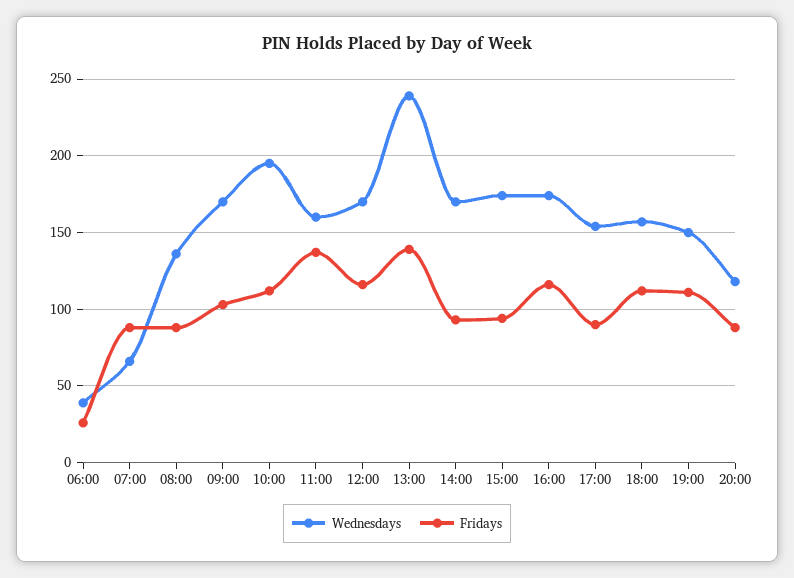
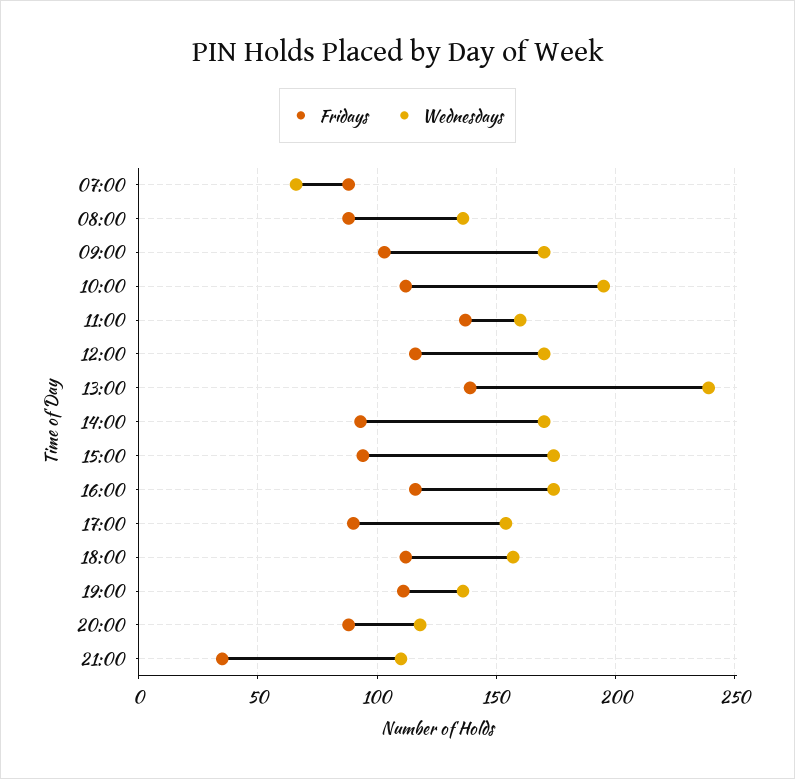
Wednesdays, 06:00: 40 -> none
Fridays, 06:00: 25 -> none
Wednesdays, 19:00: 150 -> 135
Fridays, 21:00: none -> 35
Wednesdays, 21:00: none -> 110

